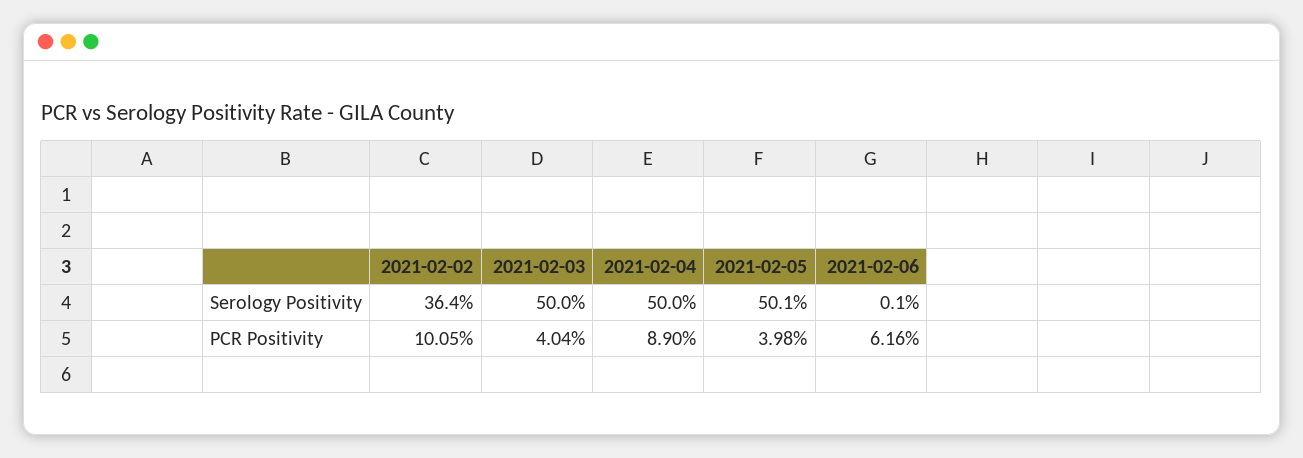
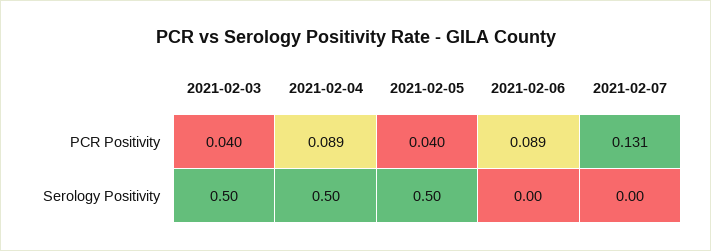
2021-02-02, Serology Positivity: 0.364 -> none
2021-02-02, PCR Positivity: 0.1005 -> none
2021-02-06, PCR Positivity: 0.0616 -> 0.089
2021-02-07, PCR Positivity: none -> 0.131
2021-02-07, Serology Positivity: none -> 0

